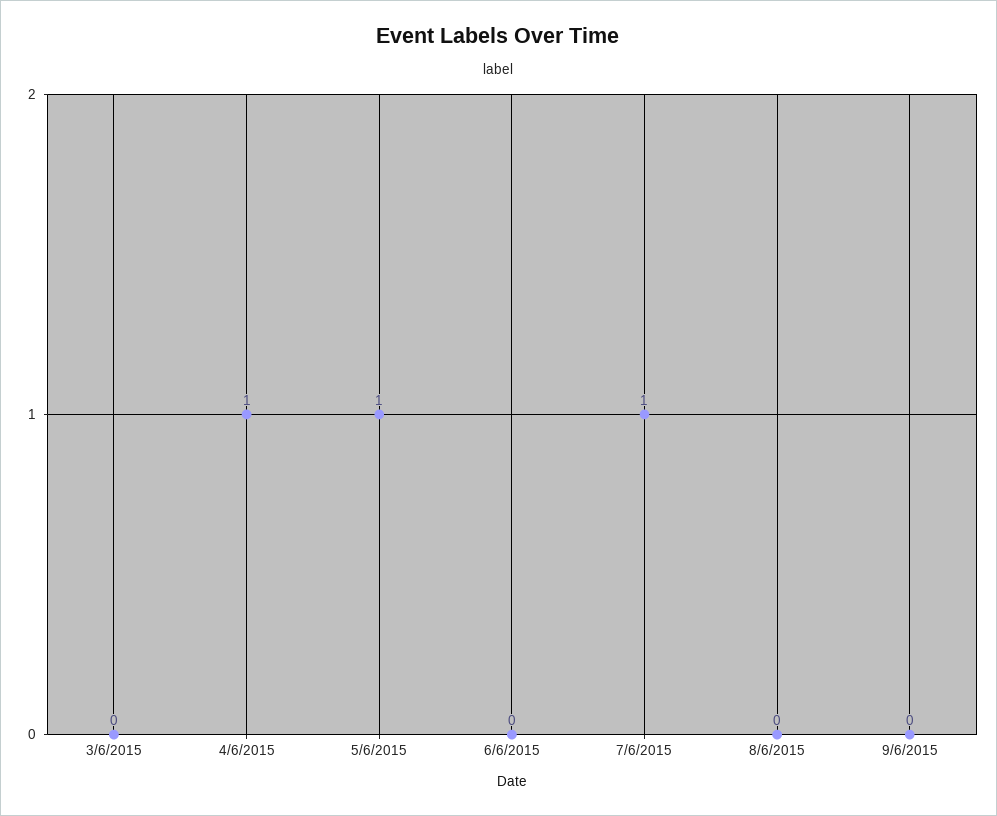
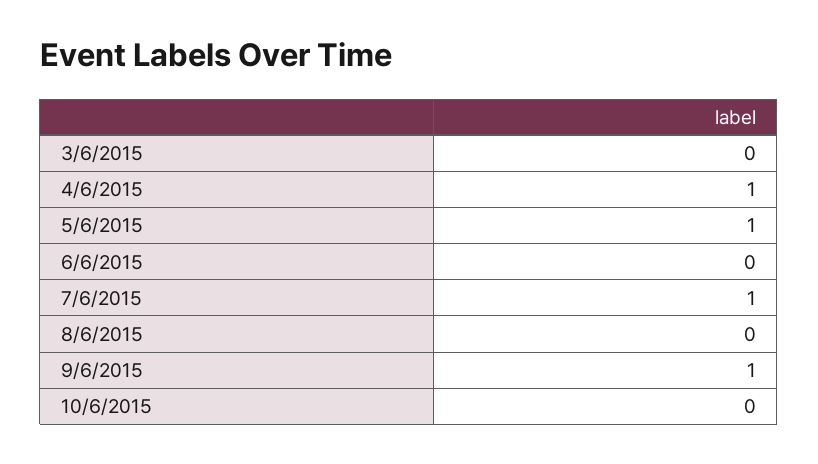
9/6/2015: 0 -> 1
10/6/2015: none -> 0

